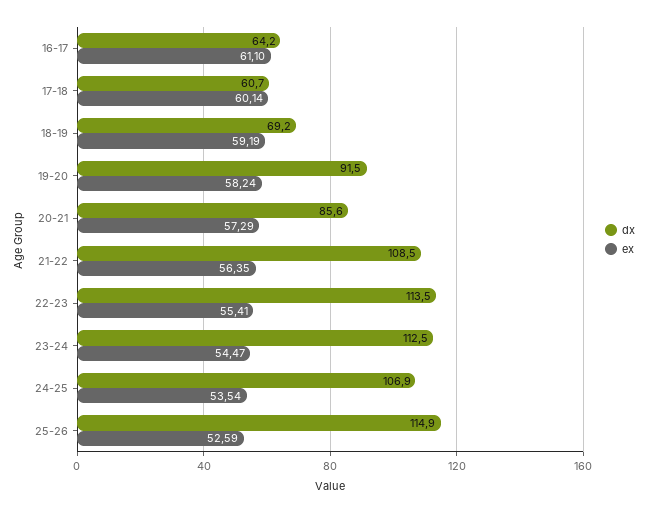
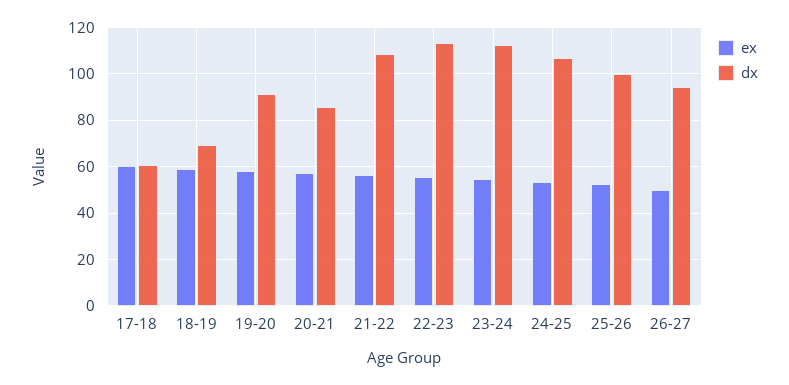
dx, 16-17: 64.2 -> none
ex, 16-17: 61.1 -> none
dx, 25-26: 114.9 -> 100
ex, 26-27: none -> 50
dx, 26-27: none -> 95

